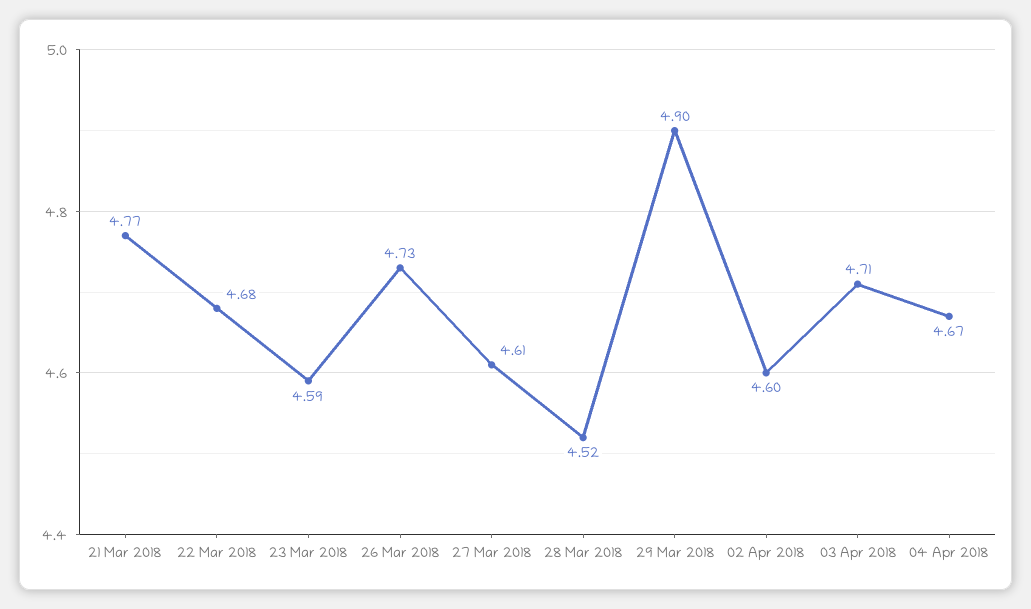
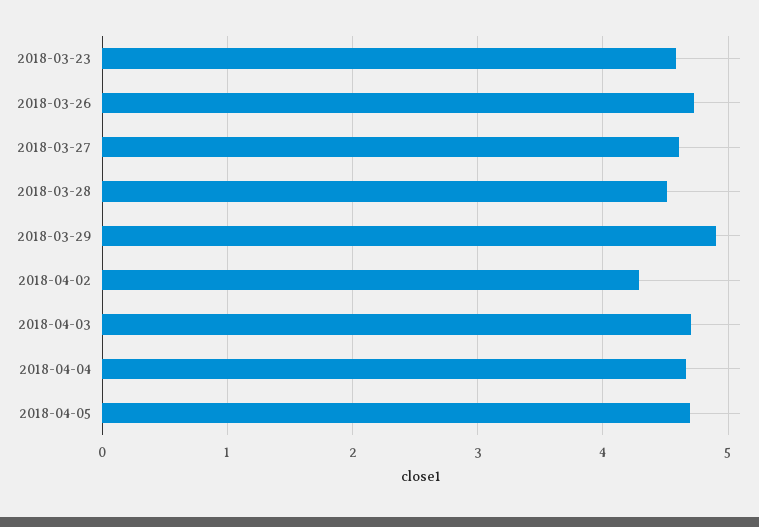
21 Mar 2018: 4.77 -> none
22 Mar 2018: 4.68 -> none
02 Apr 2018: 4.6 -> 4.3
2018-04-05: none -> 4.7

